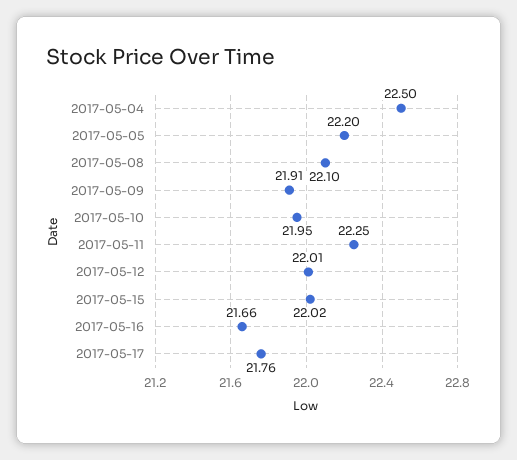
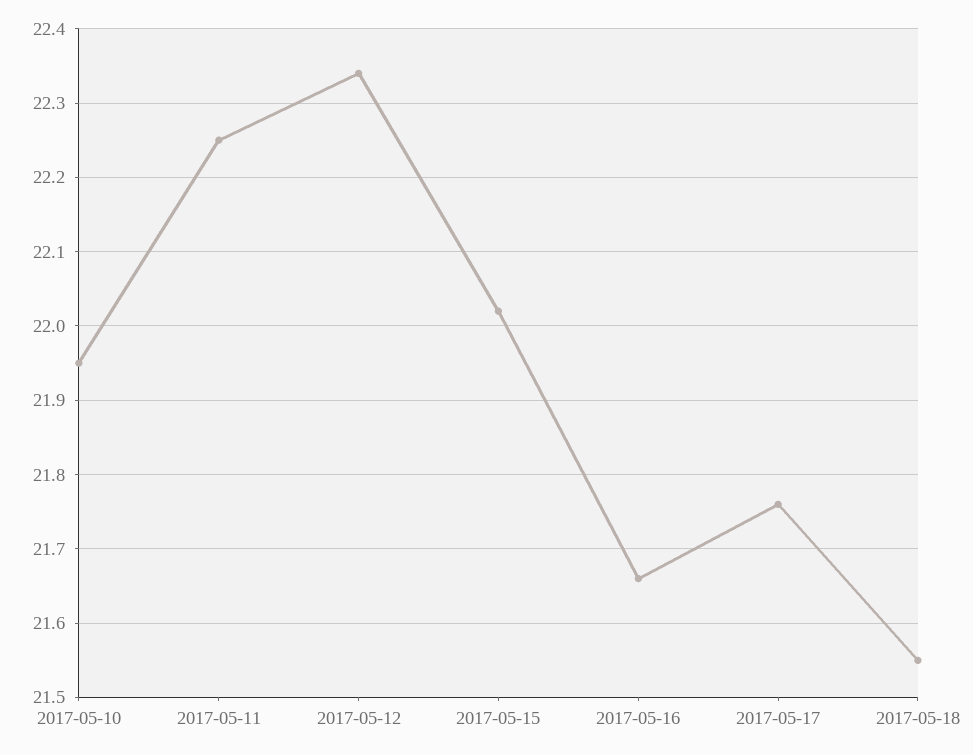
2017-05-04: 22.5 -> none
2017-05-05: 22.2 -> none
2017-05-08: 22.1 -> none
2017-05-09: 21.91 -> none
2017-05-12: 22.01 -> 22.34
2017-05-18: none -> 21.55

